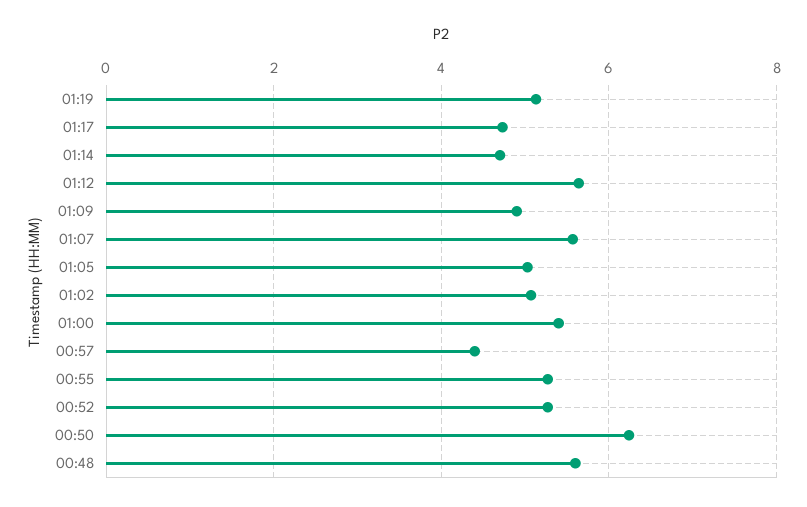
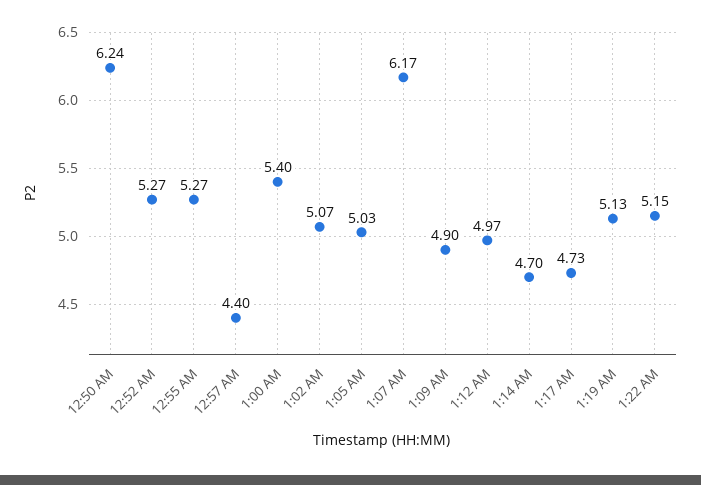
01:12: 5.6 -> 4.97
01:07: 5.6 -> 6.17
00:48: 5.6 -> none
1:22 AM: none -> 5.15

